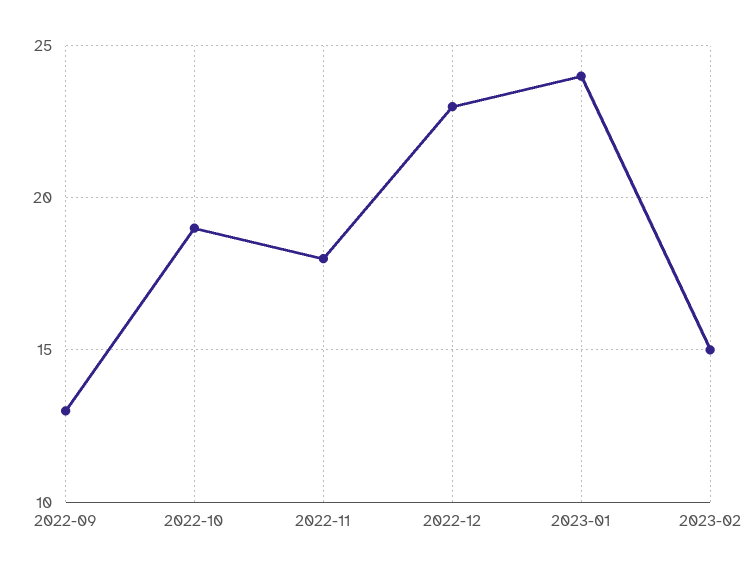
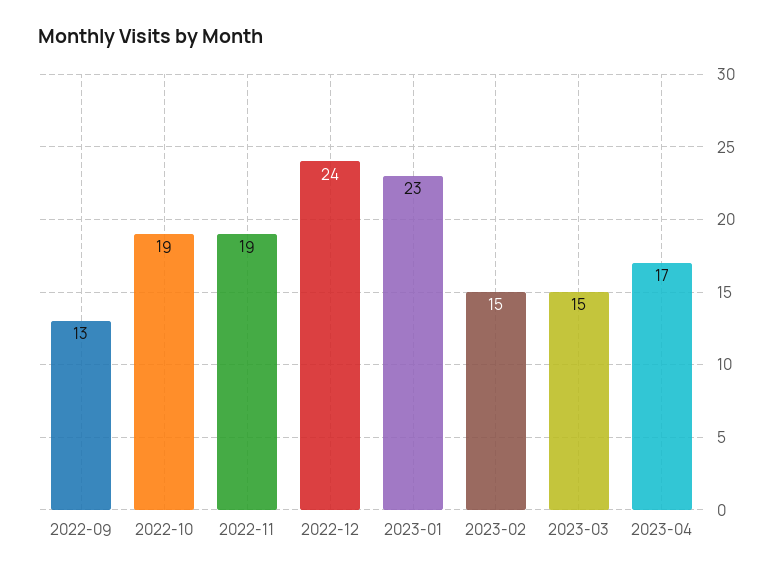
2022-11: 18 -> 19
2022-12: 23 -> 24
2023-01: 24 -> 23
2023-03: none -> 15
2023-04: none -> 17

